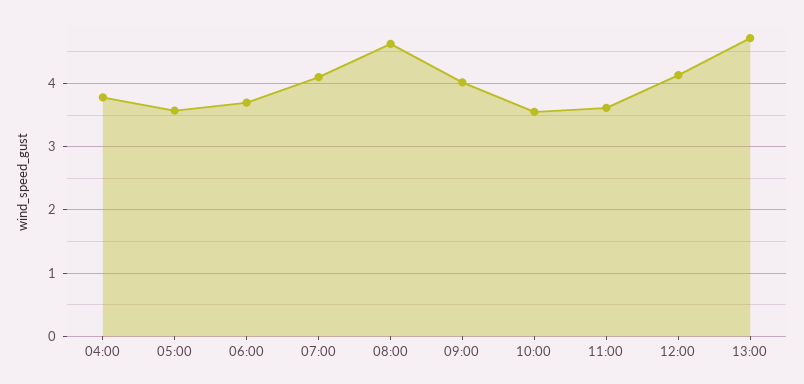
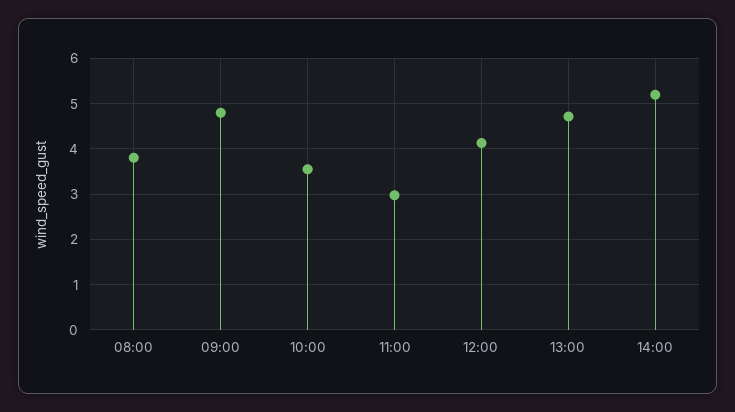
04:00: 3.8 -> none
05:00: 3.6 -> none
06:00: 3.7 -> none
07:00: 4.1 -> none
08:00: 4.6 -> 3.8
09:00: 4 -> 4.8
11:00: 3.6 -> 3
14:00: none -> 5.2

